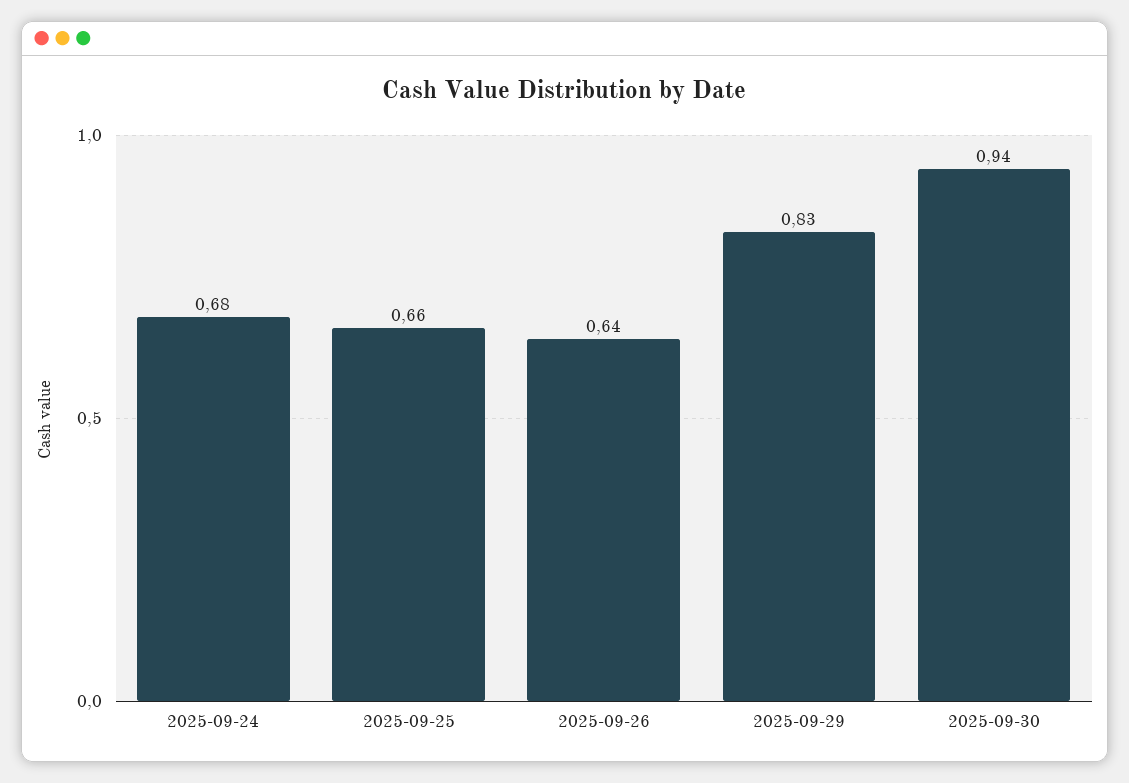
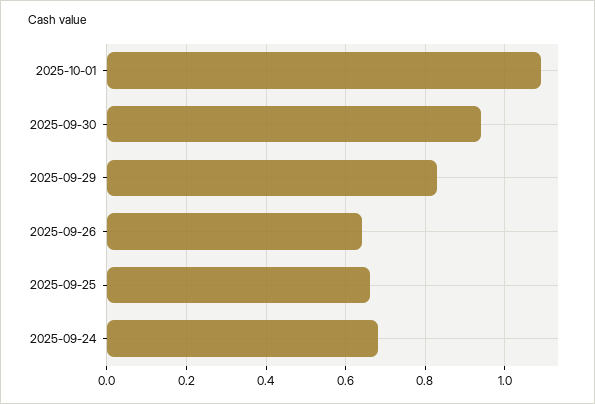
2025-10-01: none -> 1.1

